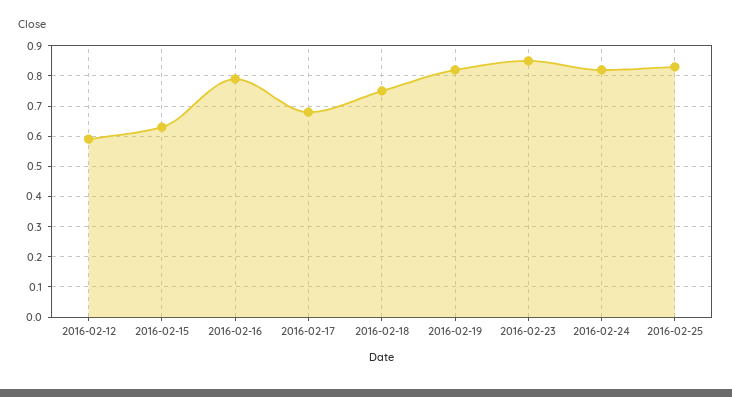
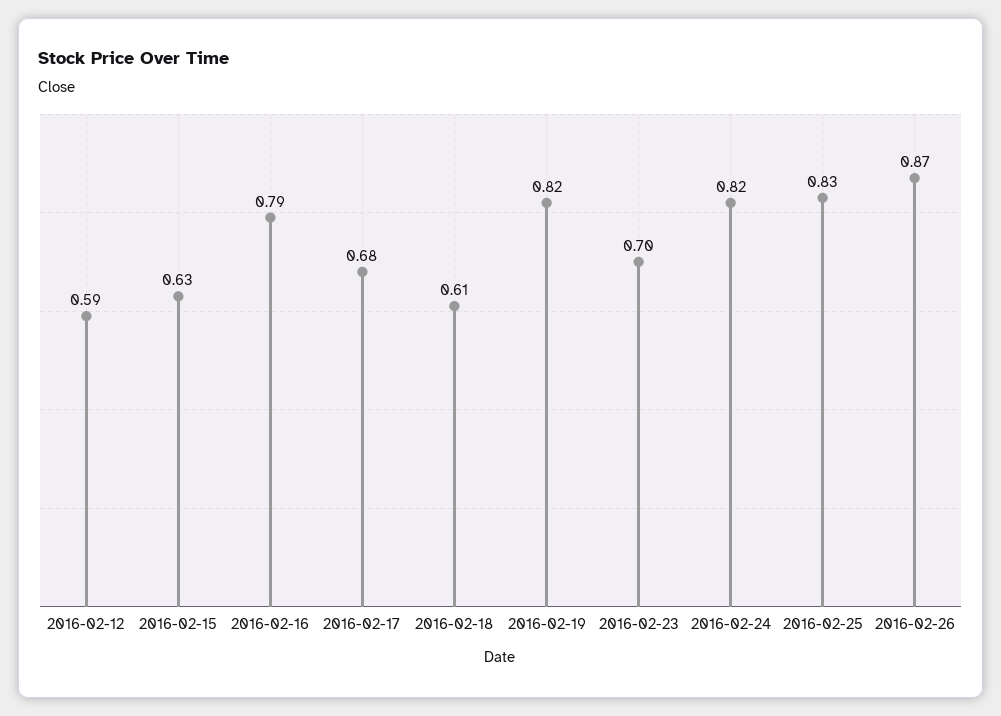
2016-02-18: 0.75 -> 0.61
2016-02-23: 0.85 -> 0.7
2016-02-26: none -> 0.87

